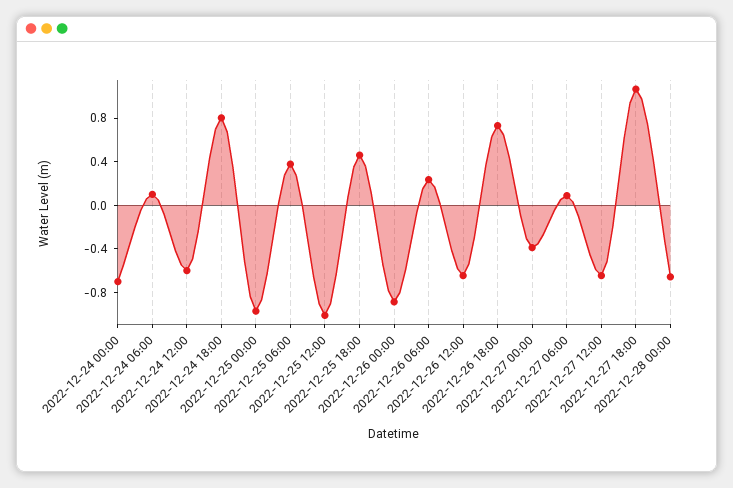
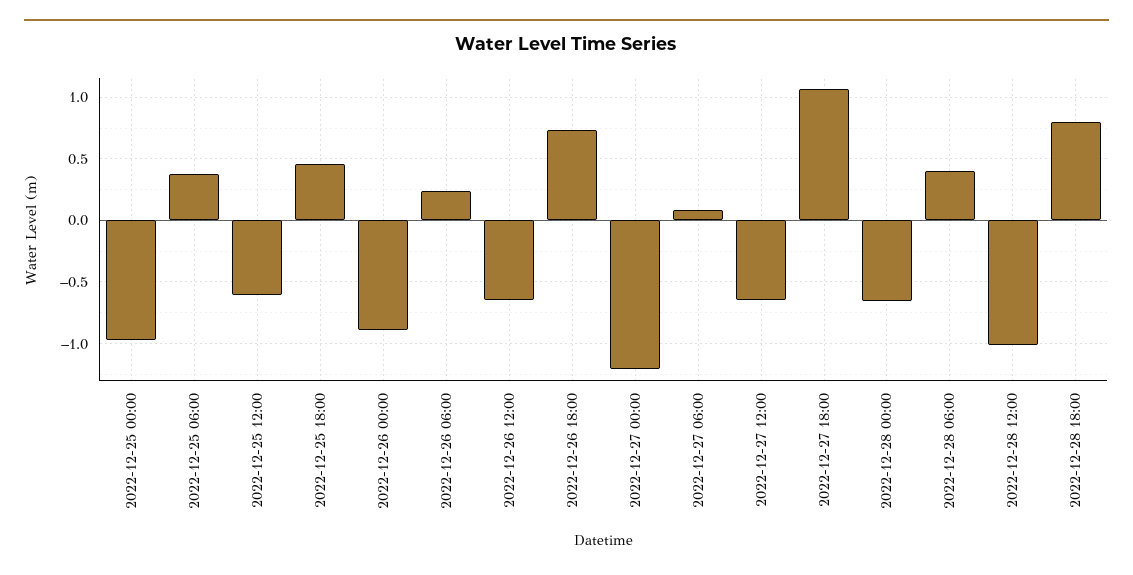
2022-12-24 00:00: -0.7 -> none
2022-12-24 06:00: 0.1 -> none
2022-12-24 12:00: -0.6 -> none
2022-12-24 18:00: 0.8 -> none
2022-12-25 12:00: -1 -> -0.6
2022-12-27 00:00: -0.4 -> -1.2
2022-12-28 06:00: none -> 0.4
2022-12-28 12:00: none -> -1
2022-12-28 18:00: none -> 0.8

